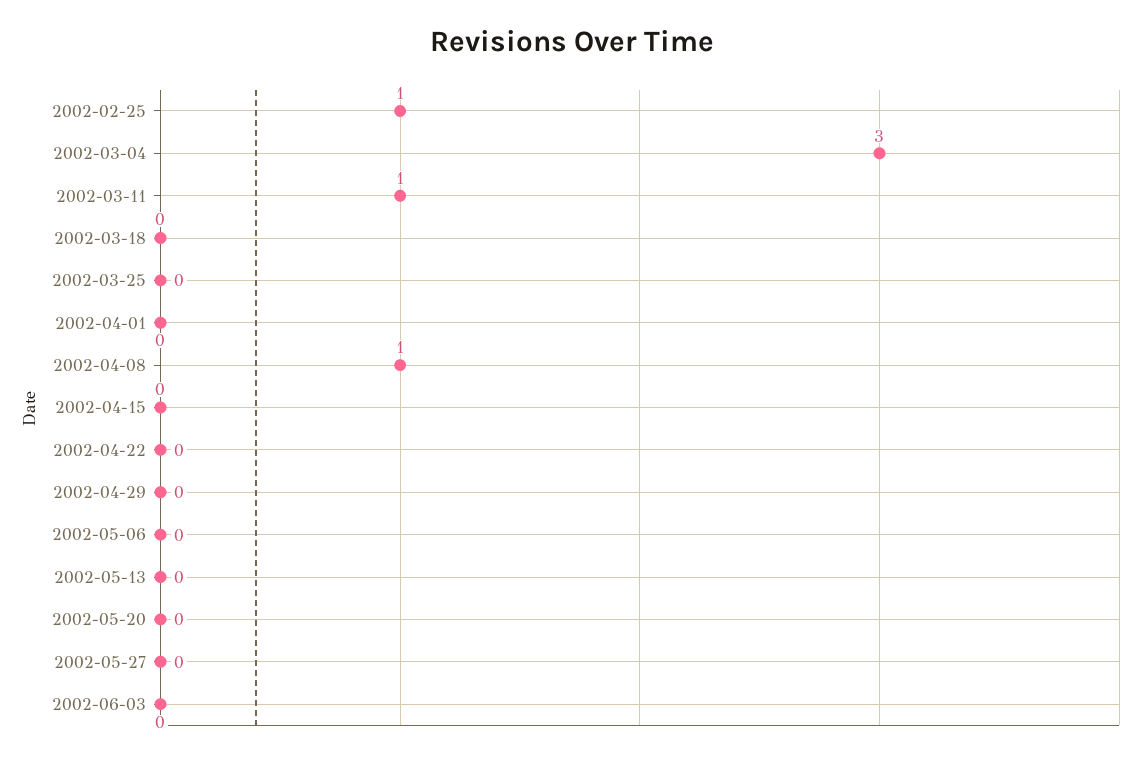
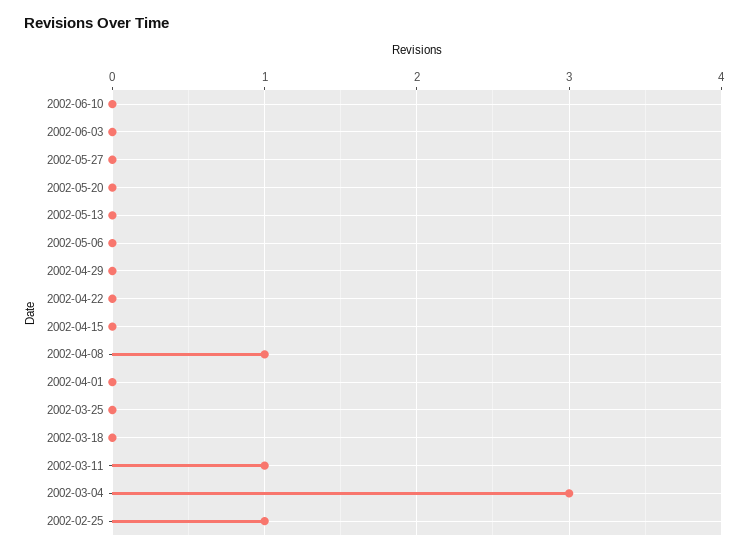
2002-06-10: none -> 0

